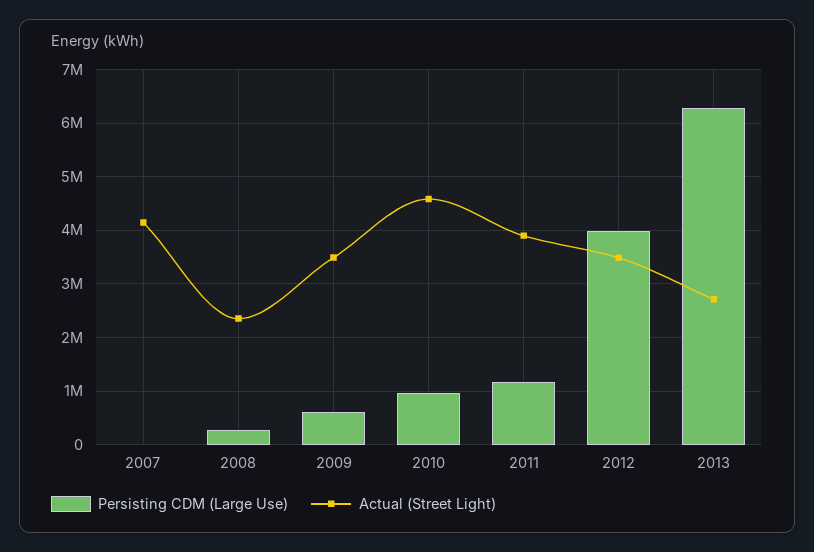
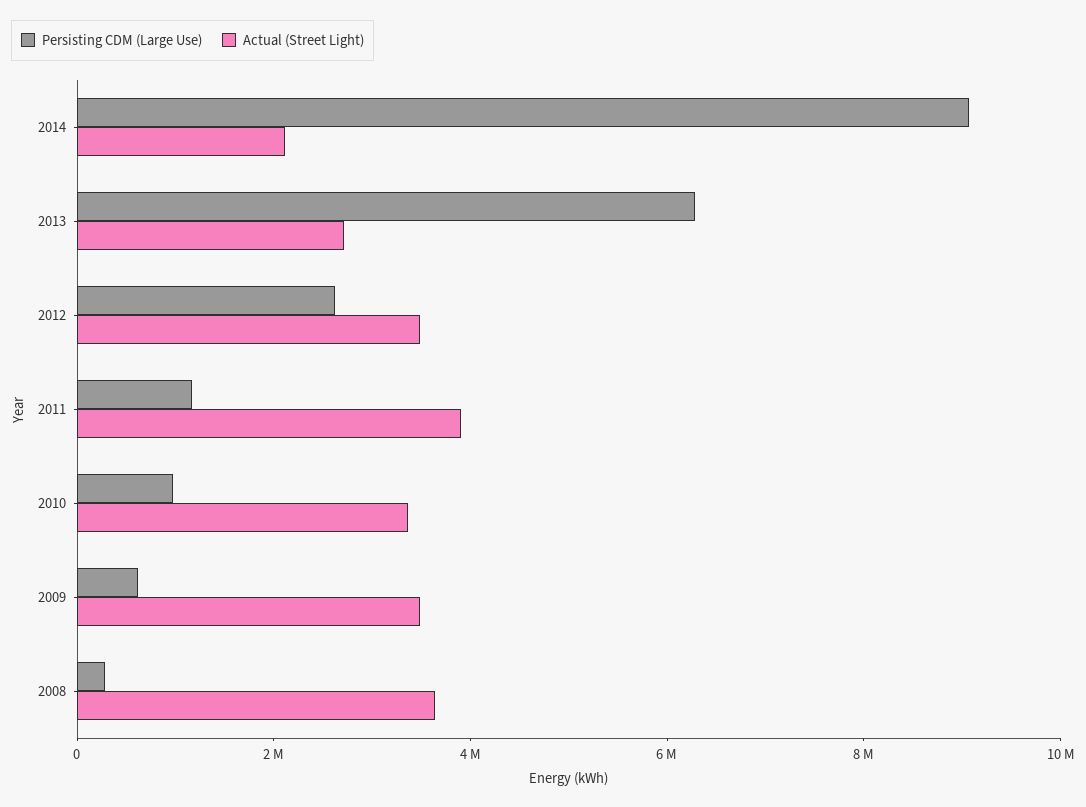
Persisting CDM (Large Use), 2007: 0 -> none
Actual (Street Light), 2007: 4200000 -> none
Actual (Street Light), 2008: 2400000 -> 3500000
Actual (Street Light), 2010: 4600000 -> 3500000
Persisting CDM (Large Use), 2012: 4000000 -> 2500000
Persisting CDM (Large Use), 2014: none -> 9000000
Actual (Street Light), 2014: none -> 2000000

